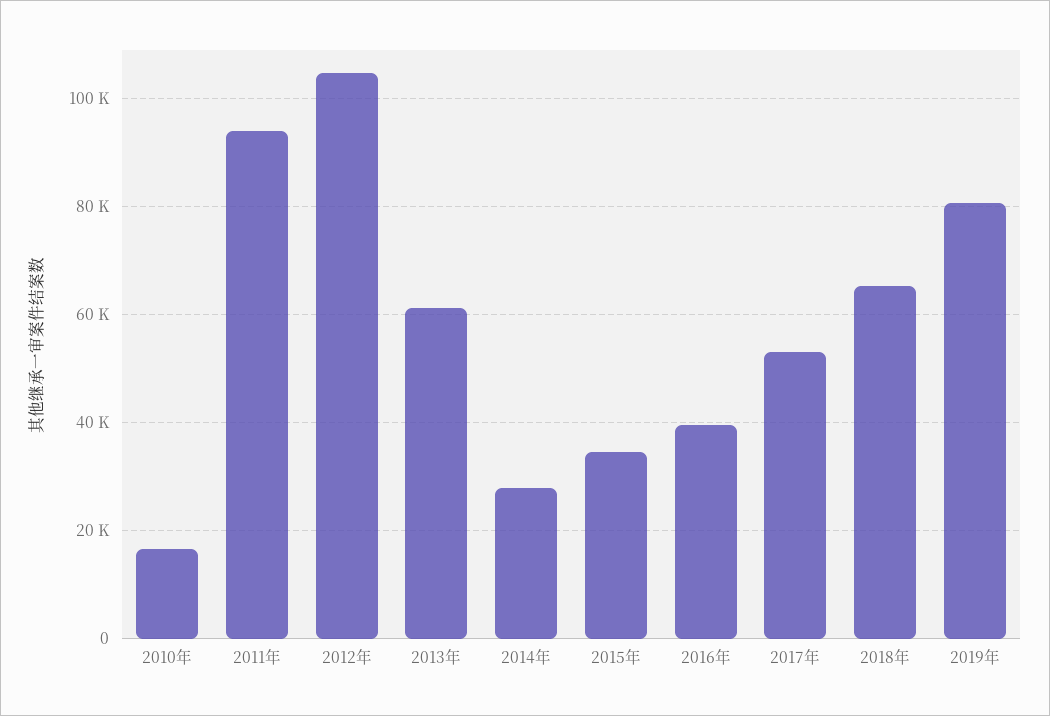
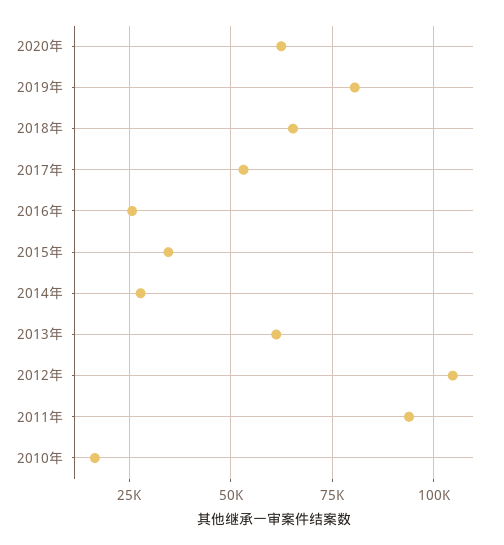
2016年: 40000 -> 25000
2020年: none -> 62500

